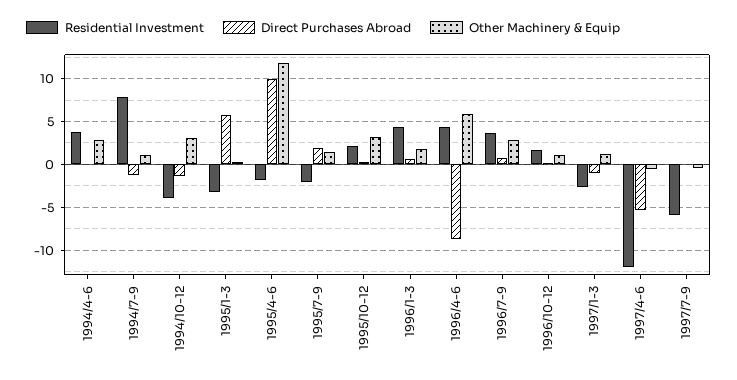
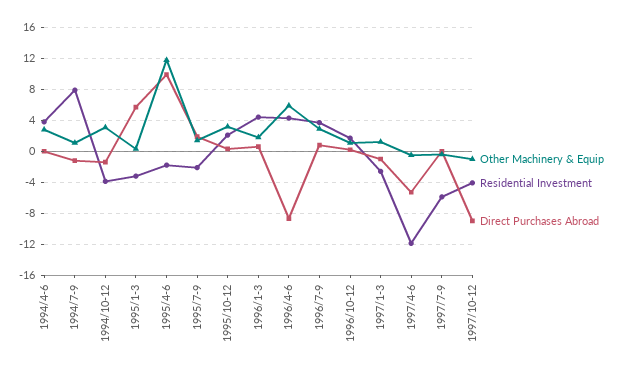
Other Machinery & Equip, 1997/10-12: none -> -1
Residential Investment, 1997/10-12: none -> -4
Direct Purchases Abroad, 1997/10-12: none -> -9

